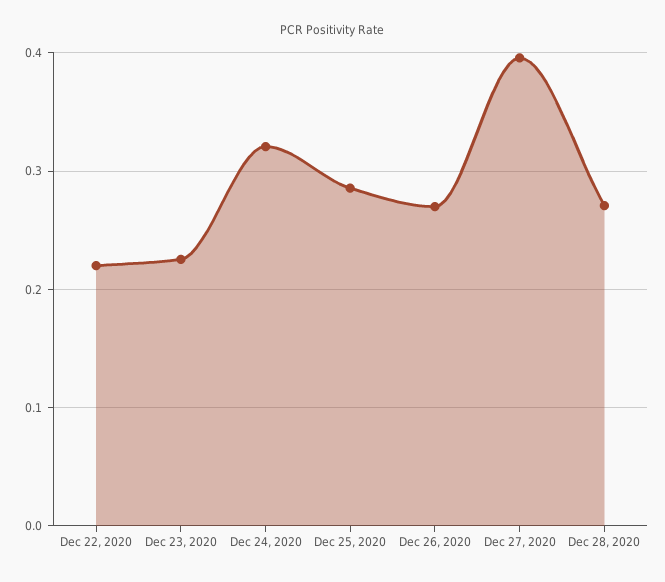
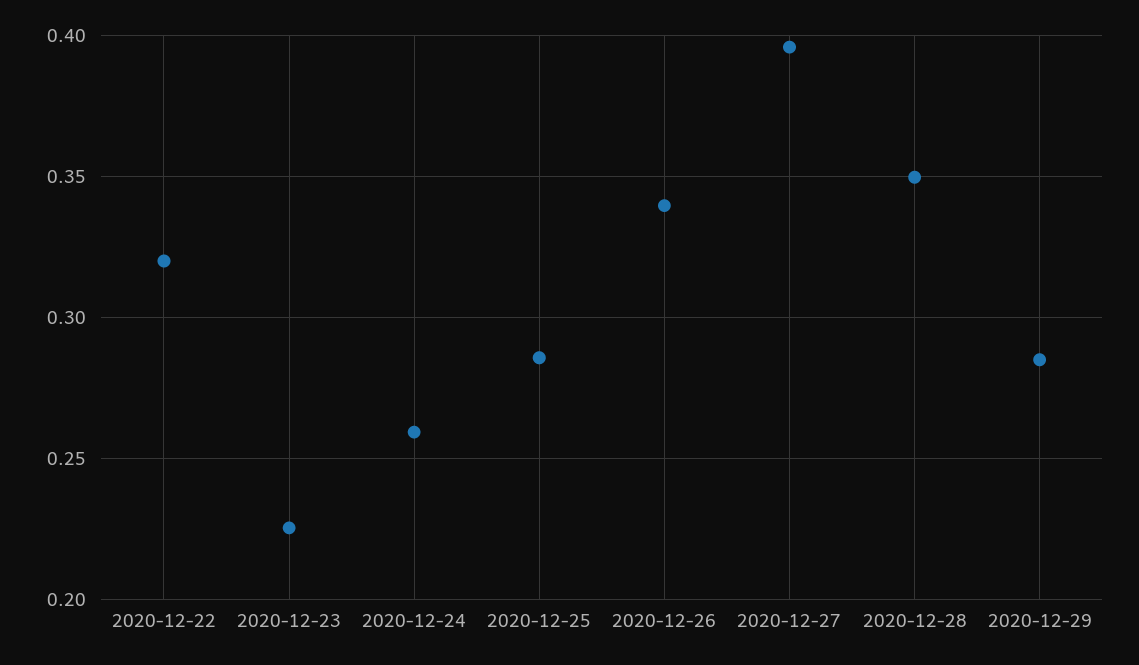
Dec 22, 2020: 0.22 -> 0.32
Dec 24, 2020: 0.32 -> 0.26
Dec 26, 2020: 0.27 -> 0.34
Dec 28, 2020: 0.27 -> 0.35
2020-12-29: none -> 0.285

